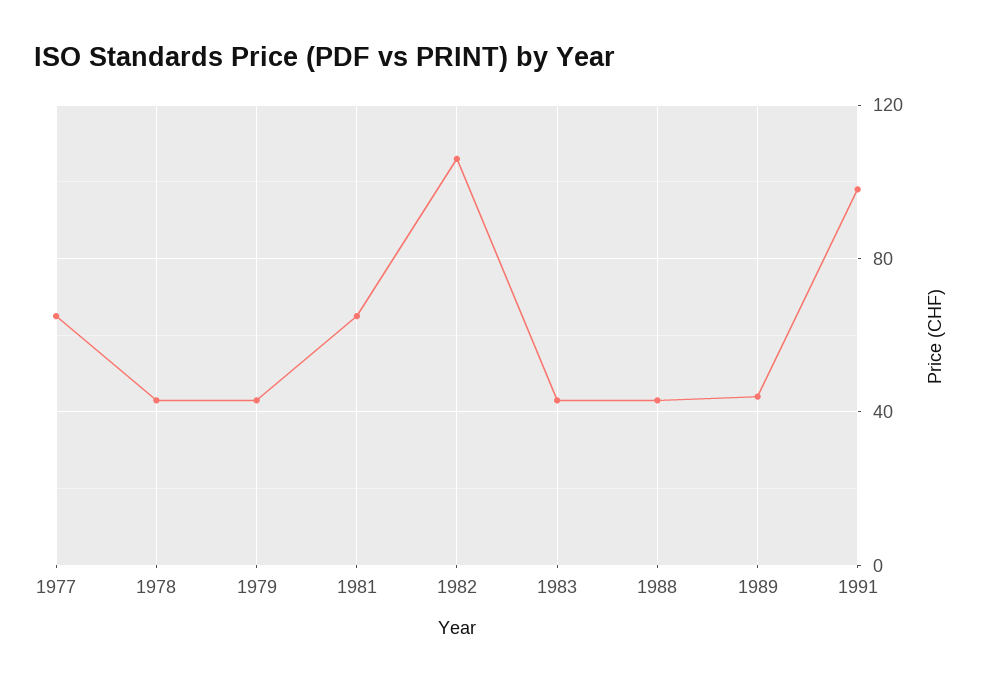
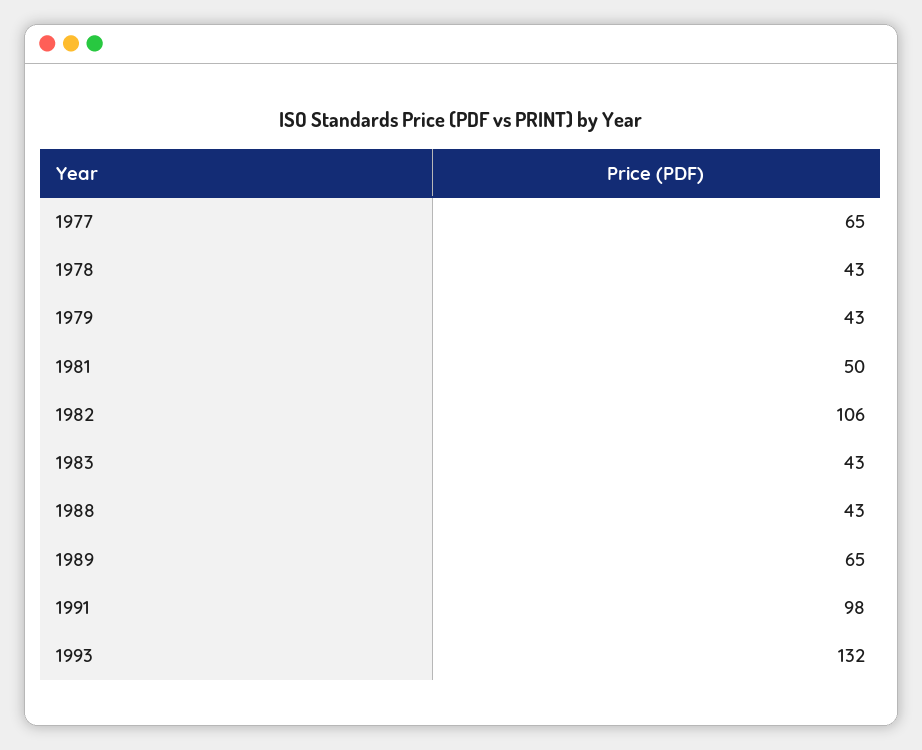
1981: 65 -> 50
1989: 45 -> 65
1993: none -> 132

